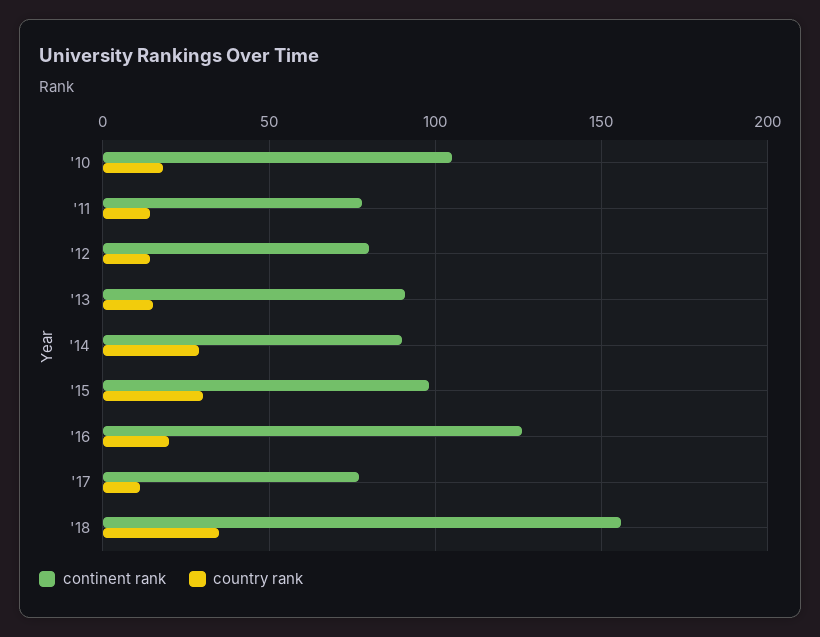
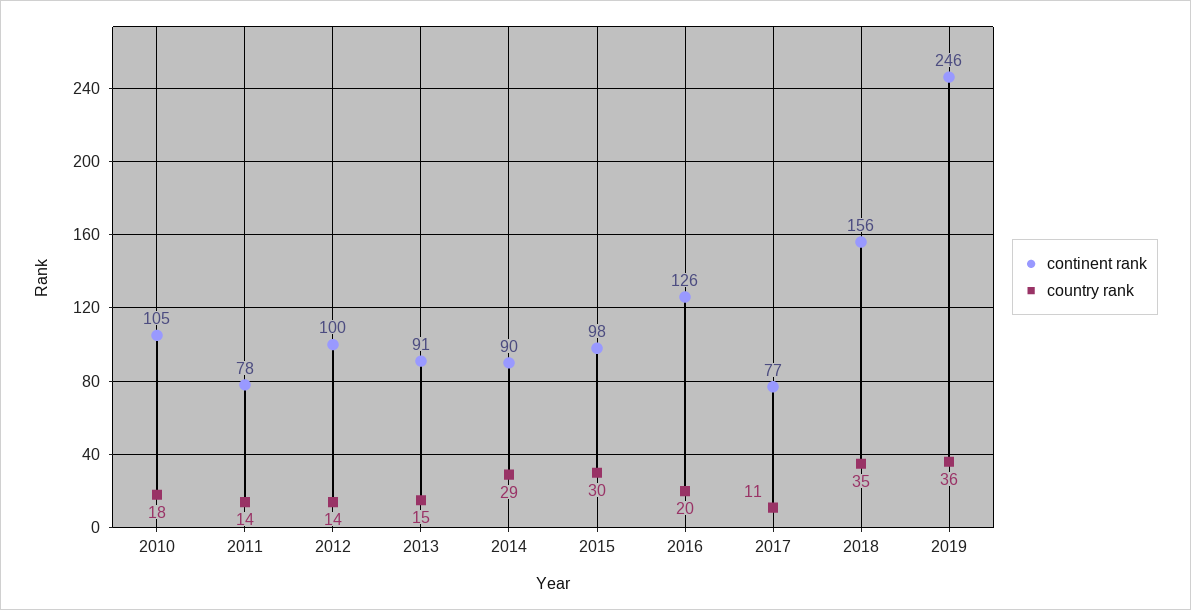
continent rank, '12: 80 -> 100
continent rank, 2019: none -> 246
country rank, 2019: none -> 36

